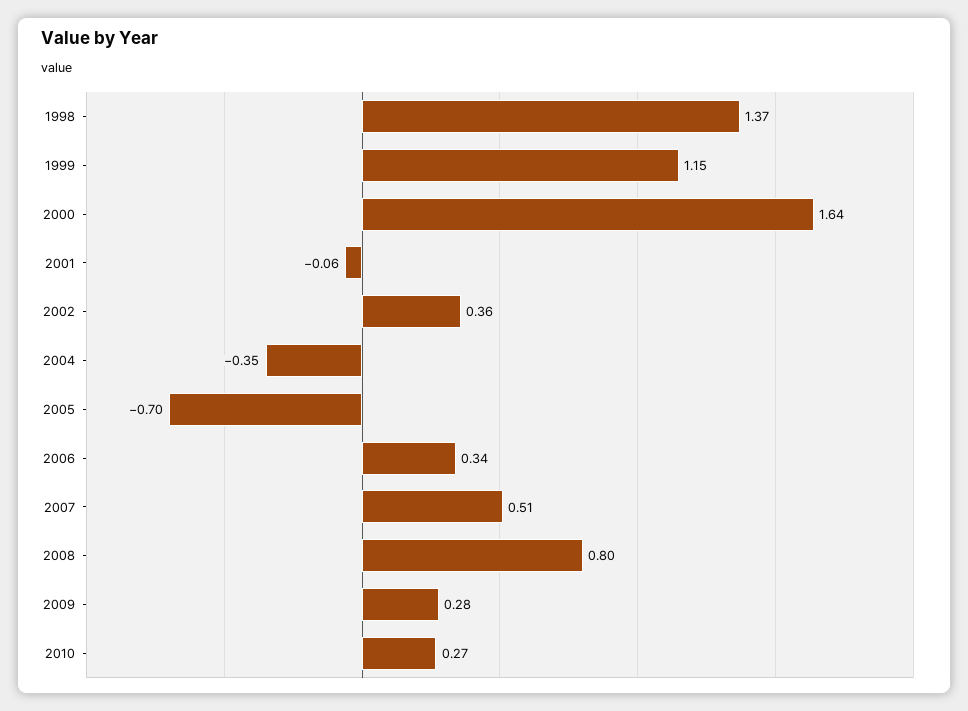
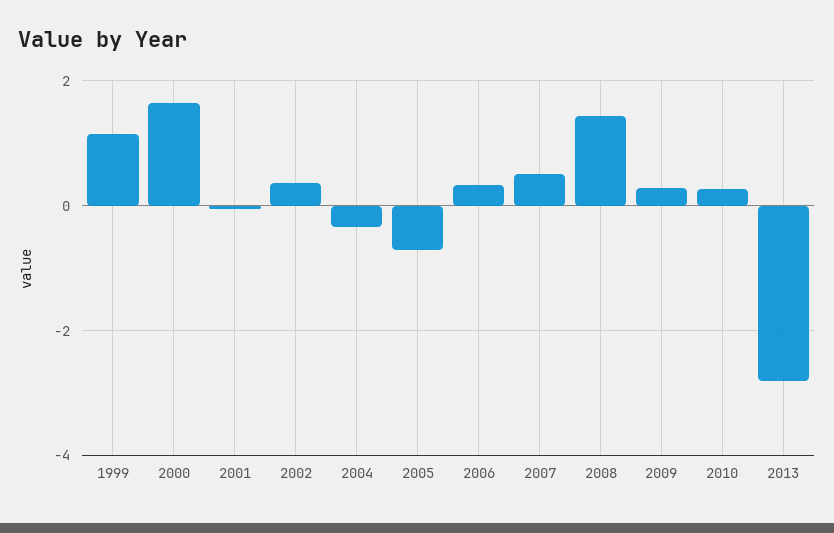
1998: 1.37 -> none
2008: 0.8 -> 1.4
2013: none -> -2.8

